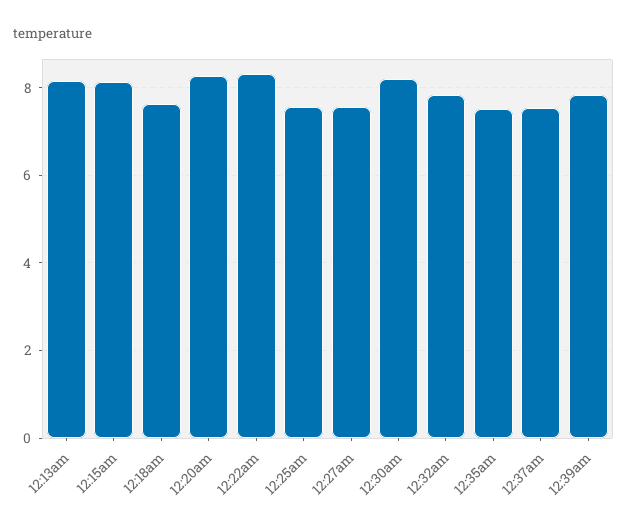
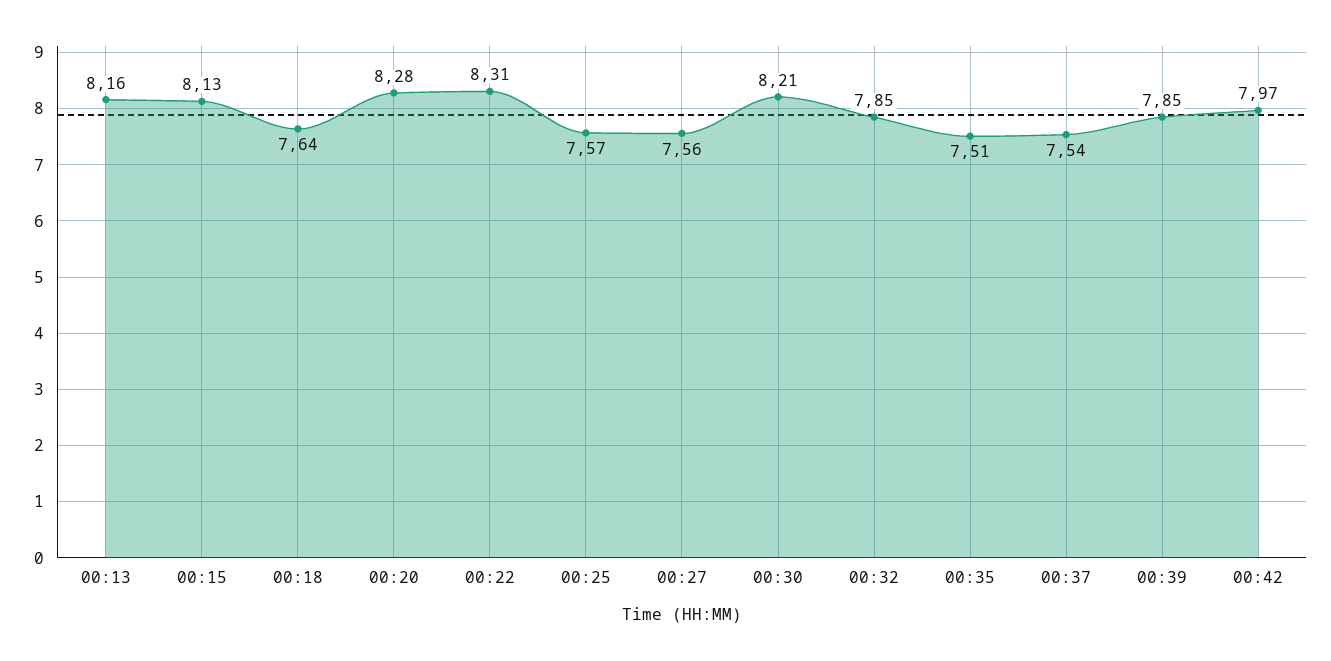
00:42: none -> 7.97

